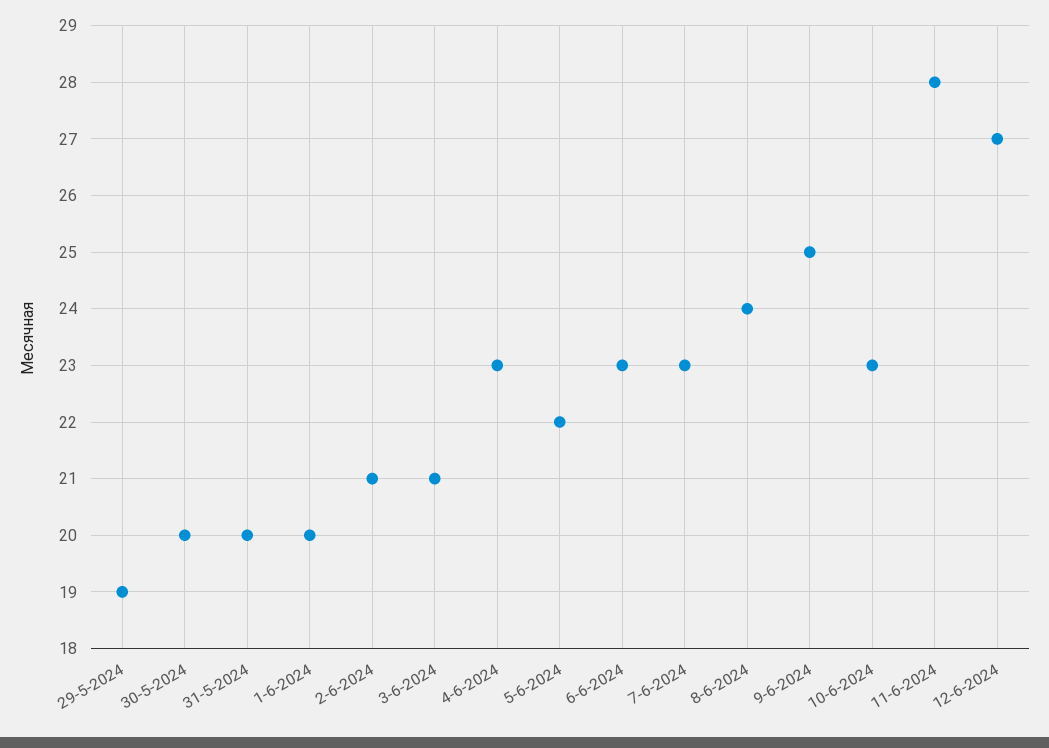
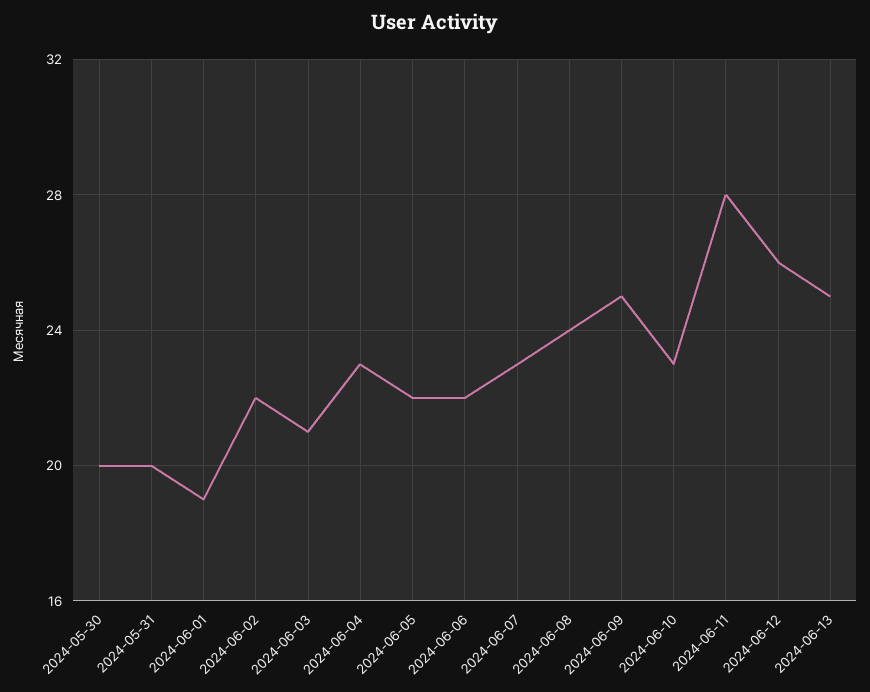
29-5-2024: 19 -> none
1-6-2024: 20 -> 19
2-6-2024: 21 -> 22
6-6-2024: 23 -> 22
12-6-2024: 27 -> 26
2024-06-13: none -> 25

